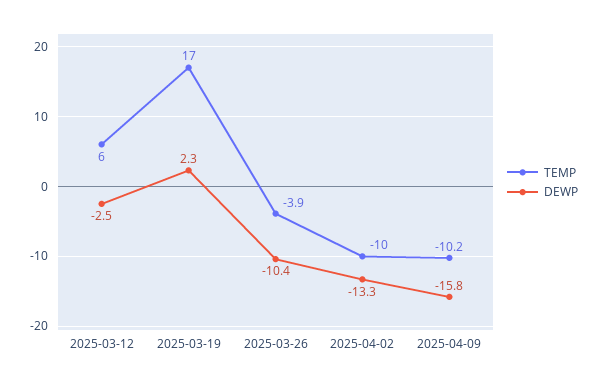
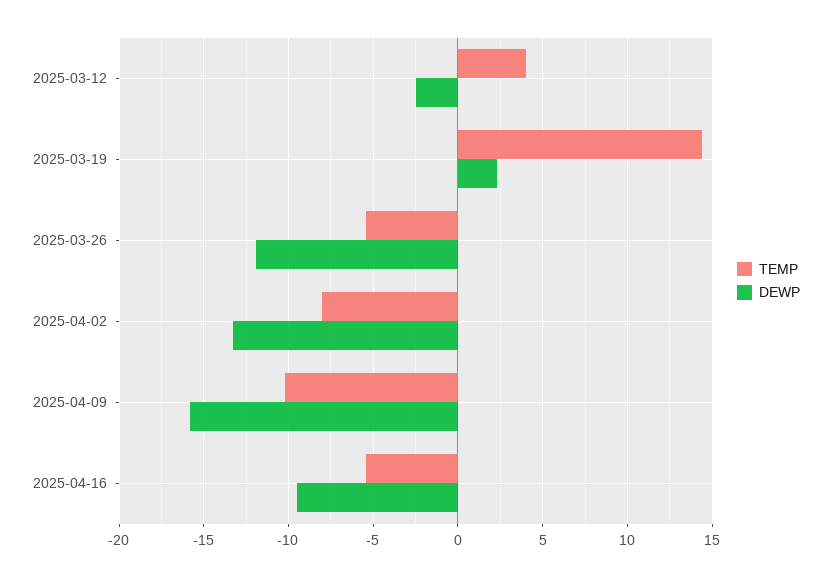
TEMP, 2025-03-12: 6 -> 4
TEMP, 2025-03-19: 17 -> 14.5
TEMP, 2025-03-26: -3.9 -> -5.5
DEWP, 2025-03-26: -10.4 -> -12
TEMP, 2025-04-02: -10 -> -8
TEMP, 2025-04-16: none -> -5.5
DEWP, 2025-04-16: none -> -9.5

